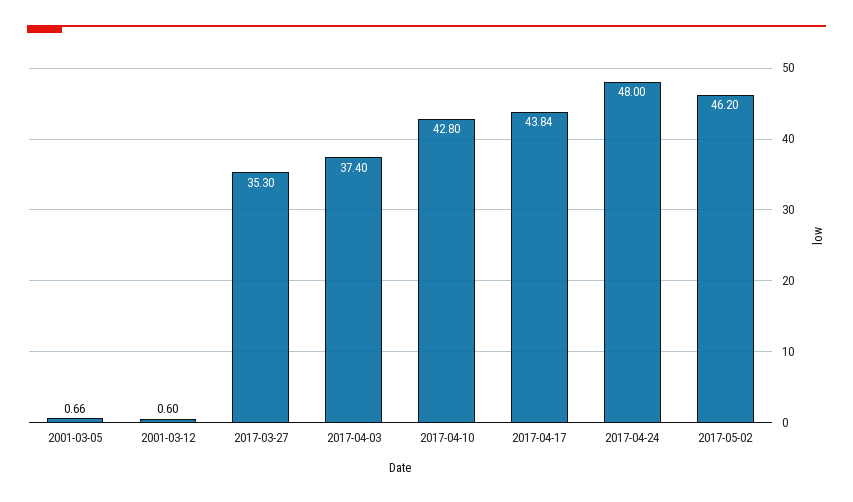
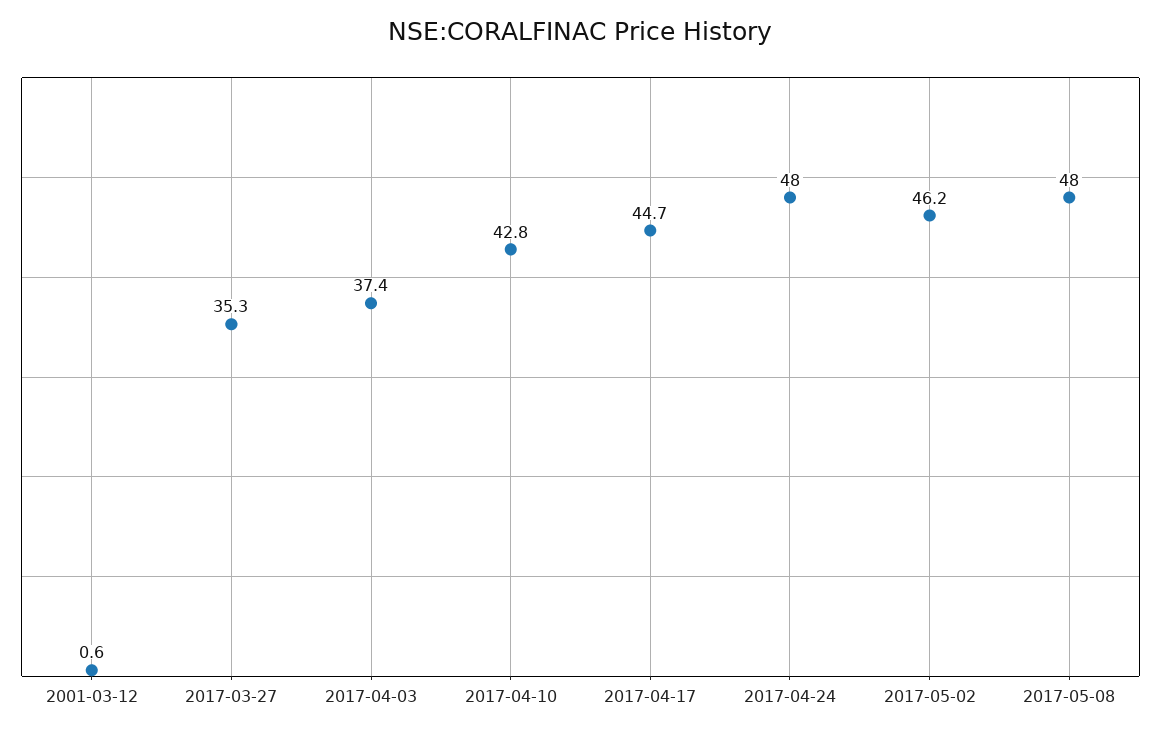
2001-03-05: 0.66 -> none
2017-04-17: 43.84 -> 44.7
2017-05-08: none -> 48

